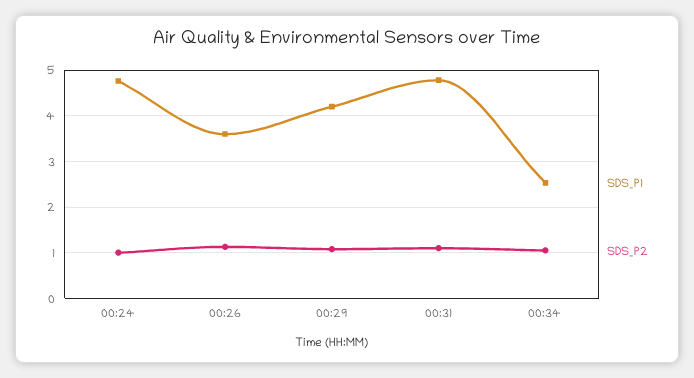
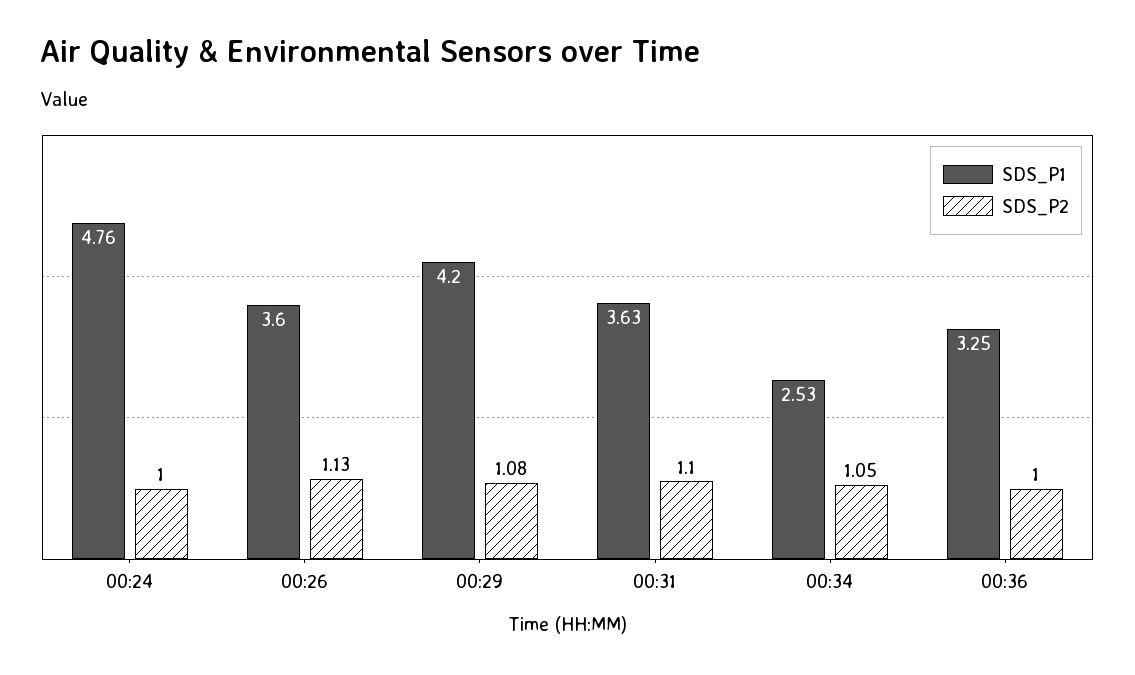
SDS_P1, 00:31: 4.8 -> 3.63
SDS_P1, 00:36: none -> 3.25
SDS_P2, 00:36: none -> 1

